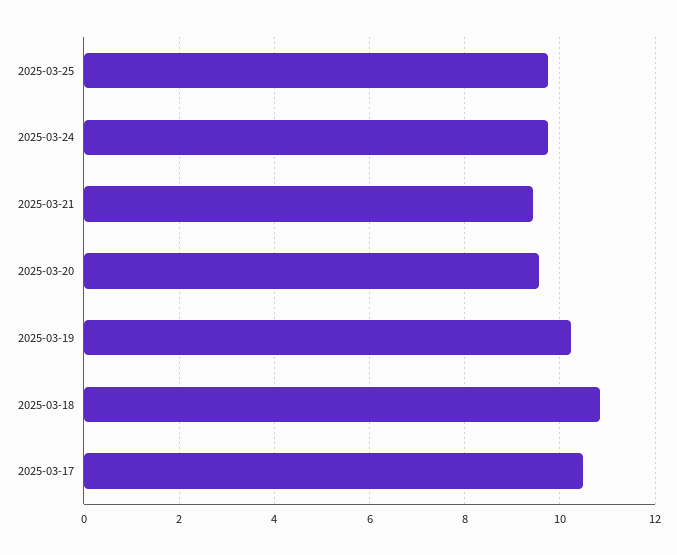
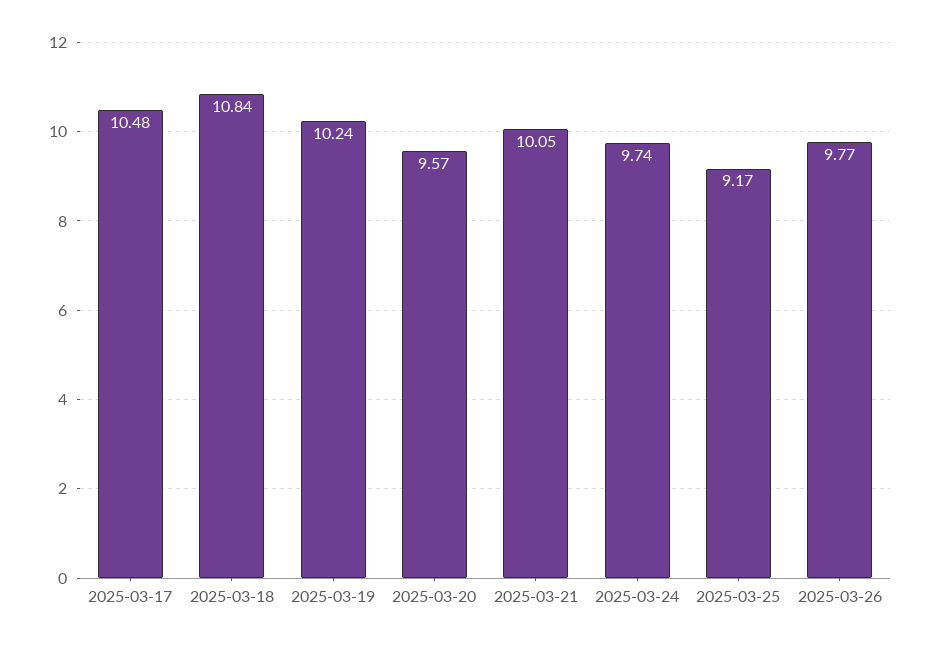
2025-03-25: 9.8 -> 9.17
2025-03-21: 9.4 -> 10.05
2025-03-26: none -> 9.77

